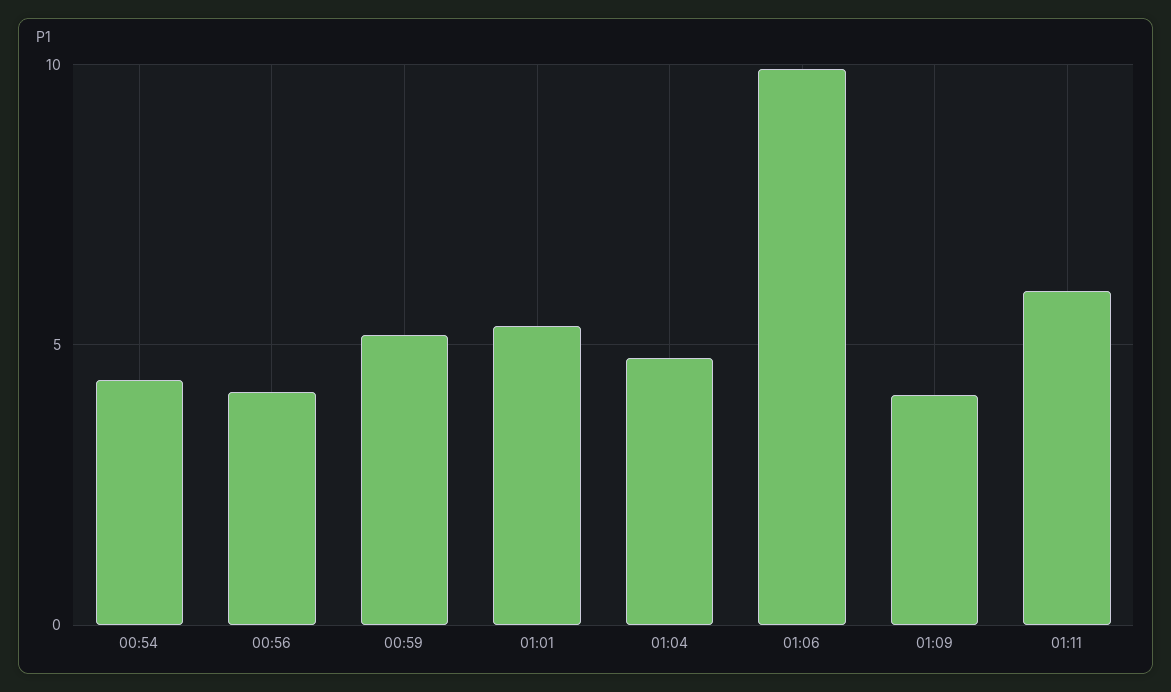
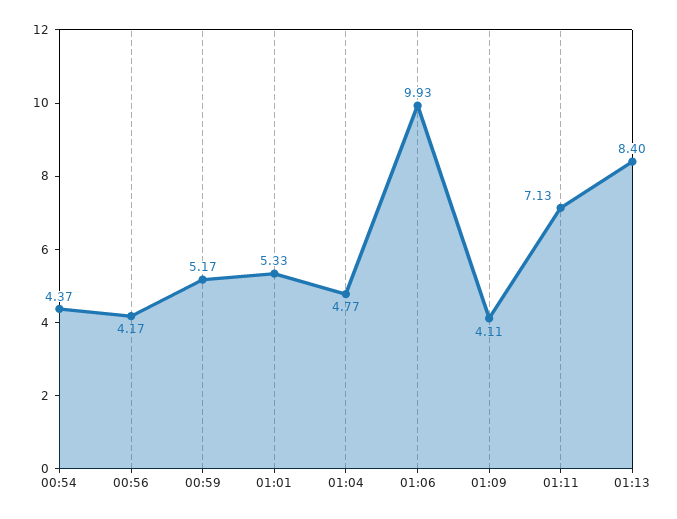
01:11: 6 -> 7.13
01:13: none -> 8.4

